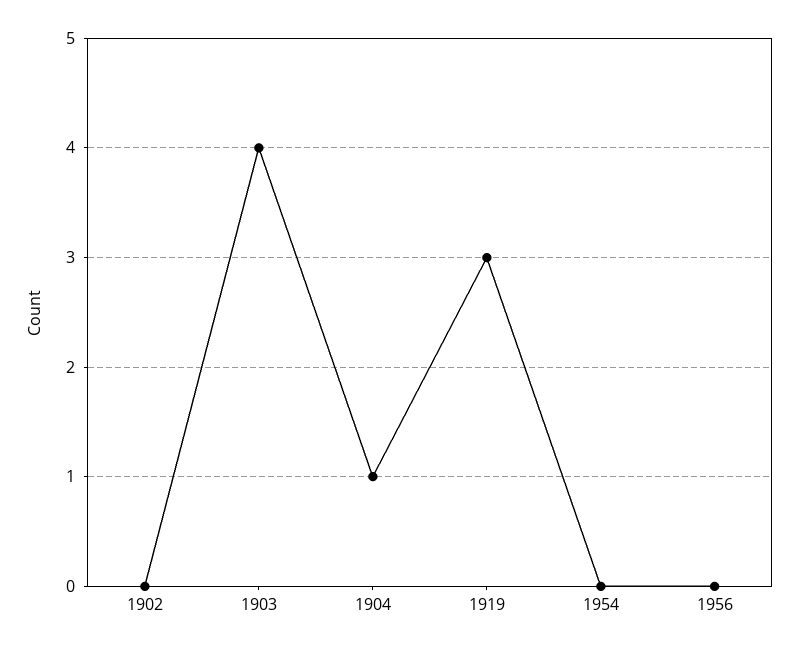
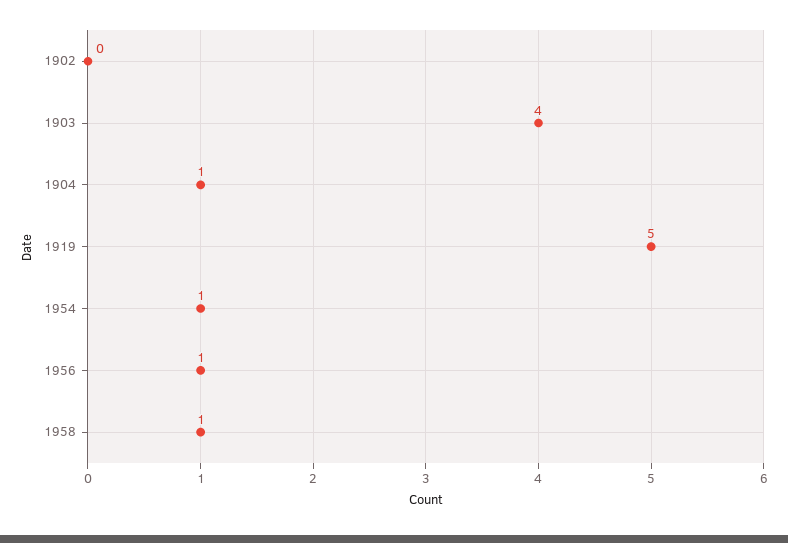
1919: 3 -> 5
1954: 0 -> 1
1956: 0 -> 1
1958: none -> 1

